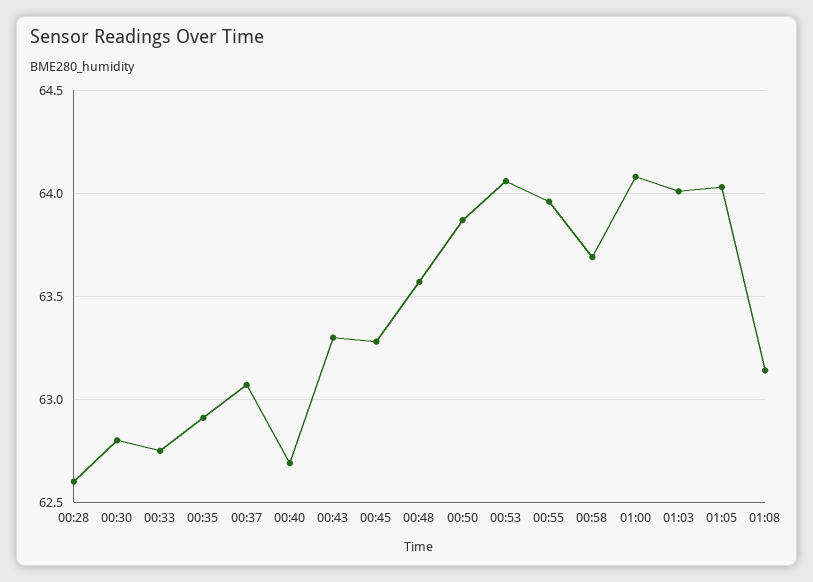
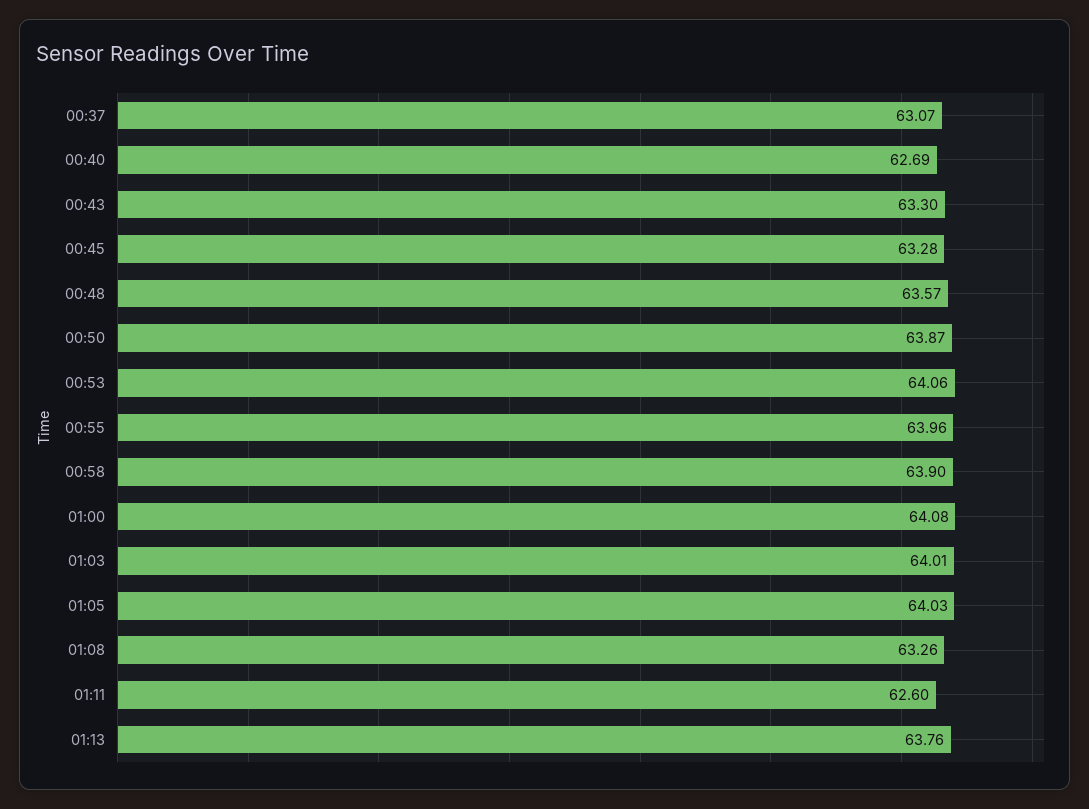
00:28: 62.6 -> none
00:30: 62.8 -> none
00:33: 62.75 -> none
00:35: 62.9 -> none
00:58: 63.7 -> 63.9
01:08: 63.15 -> 63.26
01:11: none -> 62.6
01:13: none -> 63.76

